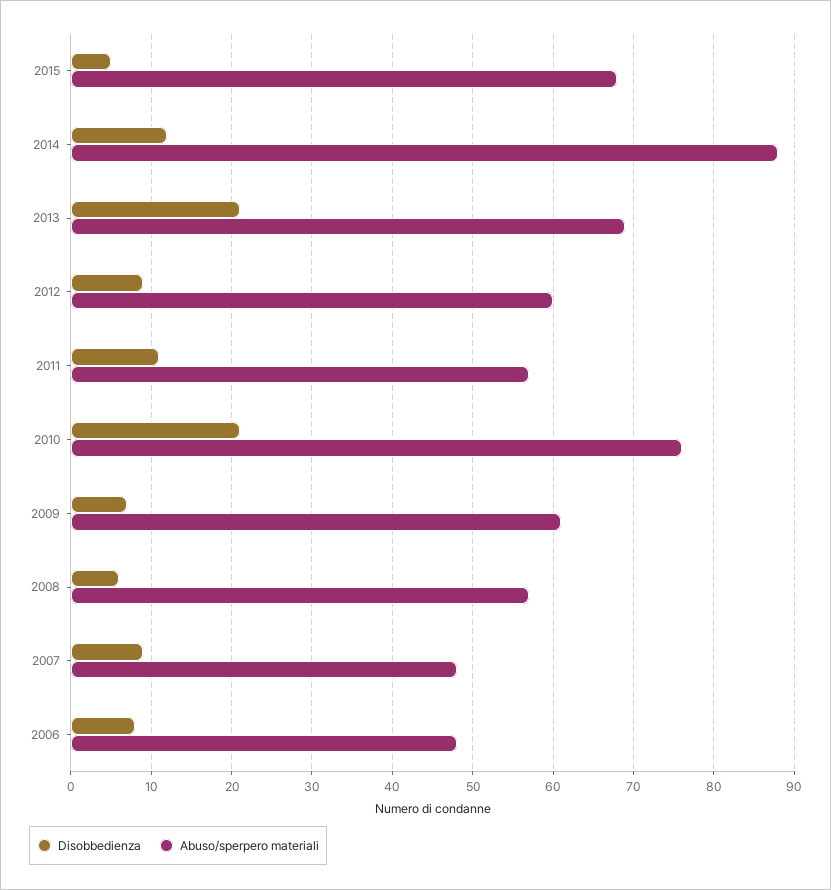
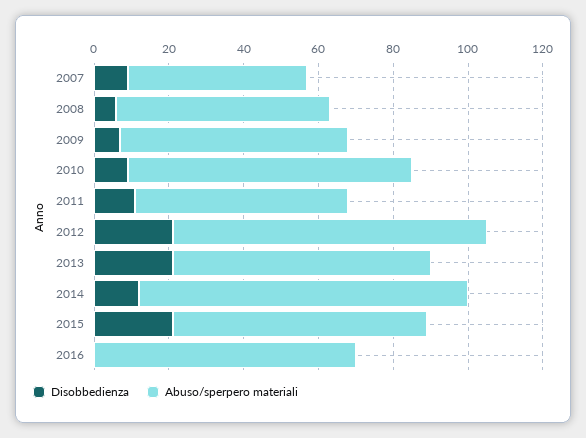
Disobbedienza, 2015: 5 -> 20
Disobbedienza, 2012: 9 -> 20
Abuso/sperpero materiali, 2012: 60 -> 85
Disobbedienza, 2010: 21 -> 10
Disobbedienza, 2006: 8 -> none
Abuso/sperpero materiali, 2006: 48 -> none
Disobbedienza, 2016: none -> 0
Abuso/sperpero materiali, 2016: none -> 70

